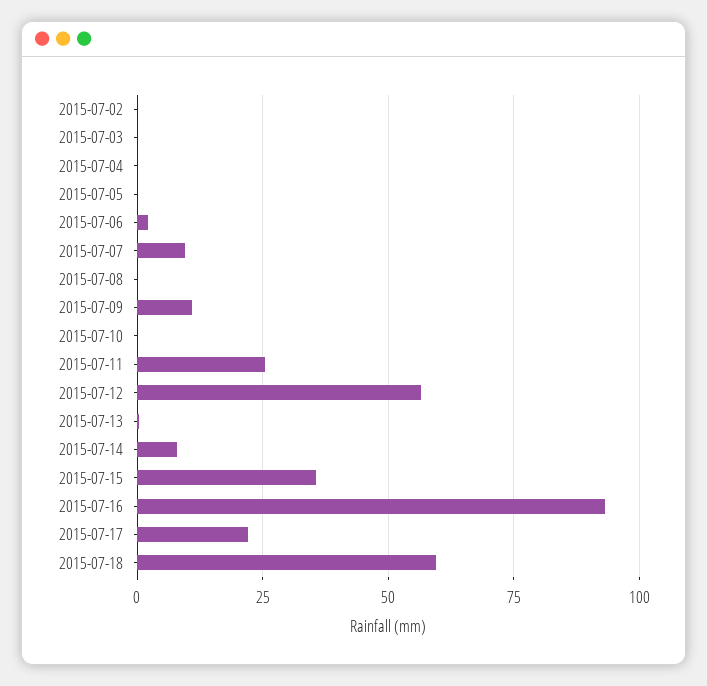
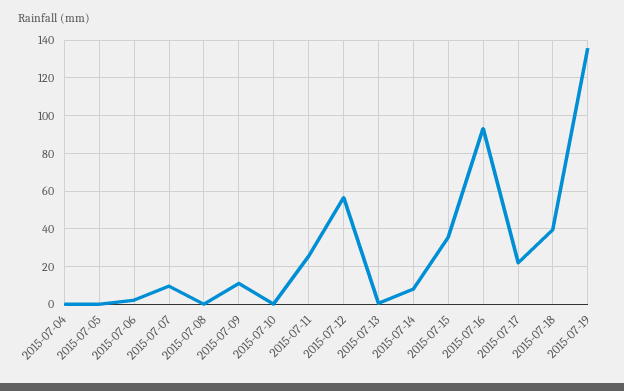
2015-07-02: 0 -> none
2015-07-03: 0 -> none
2015-07-18: 60 -> 40
2015-07-19: none -> 135

